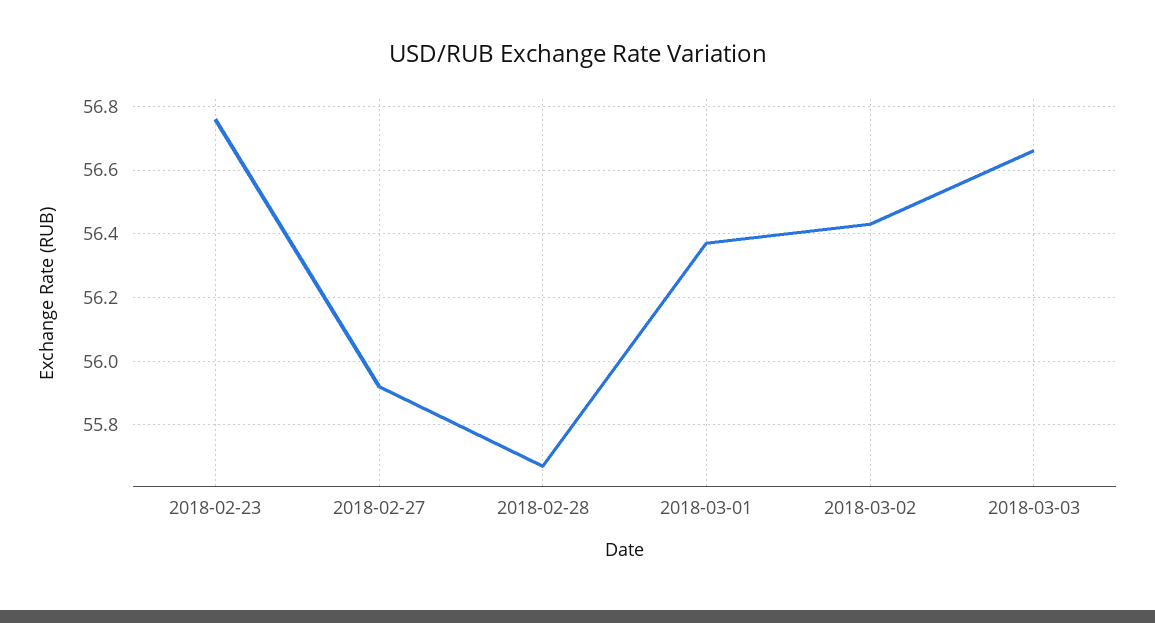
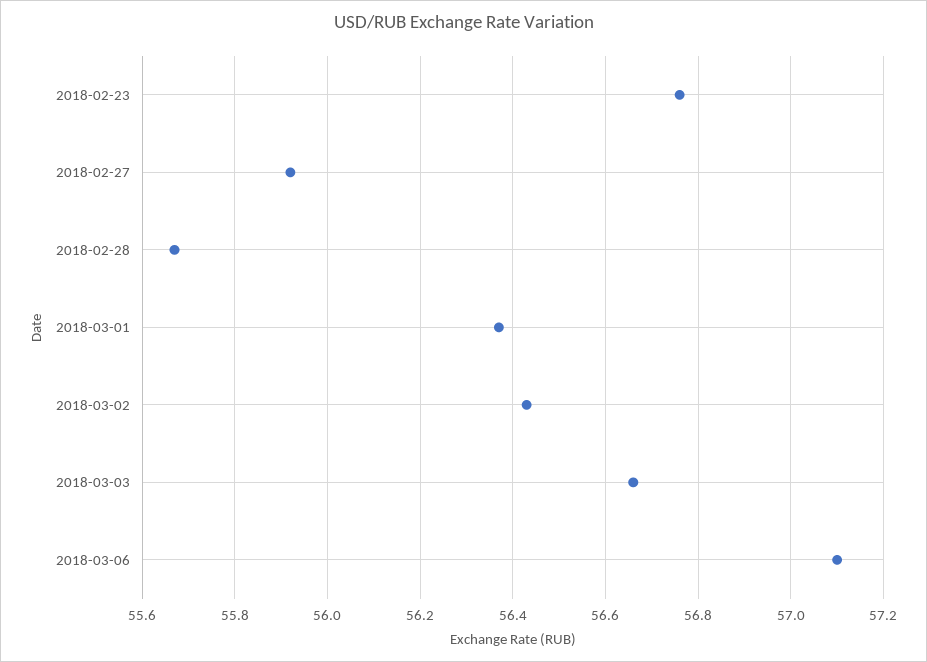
2018-03-06: none -> 57.1

